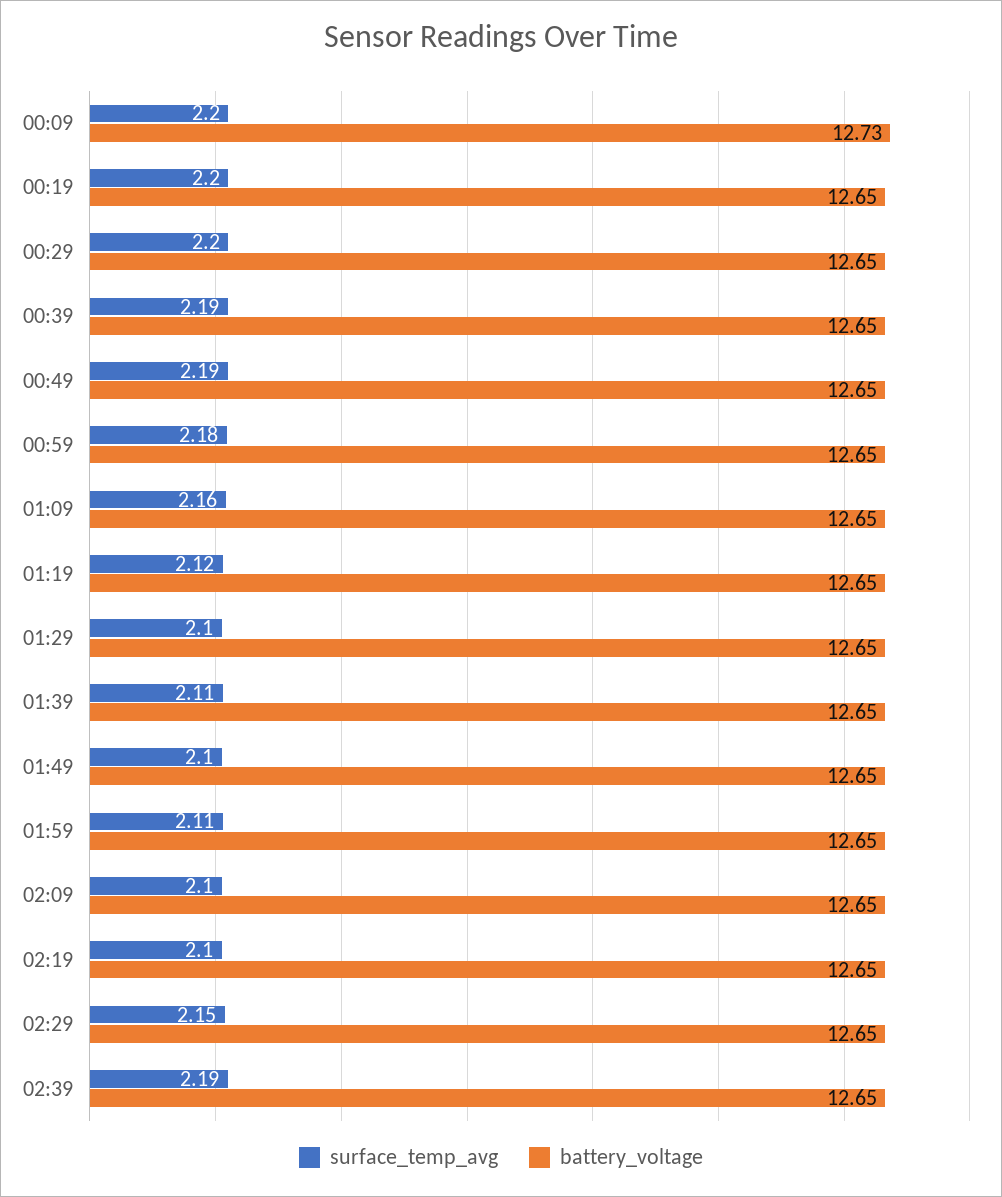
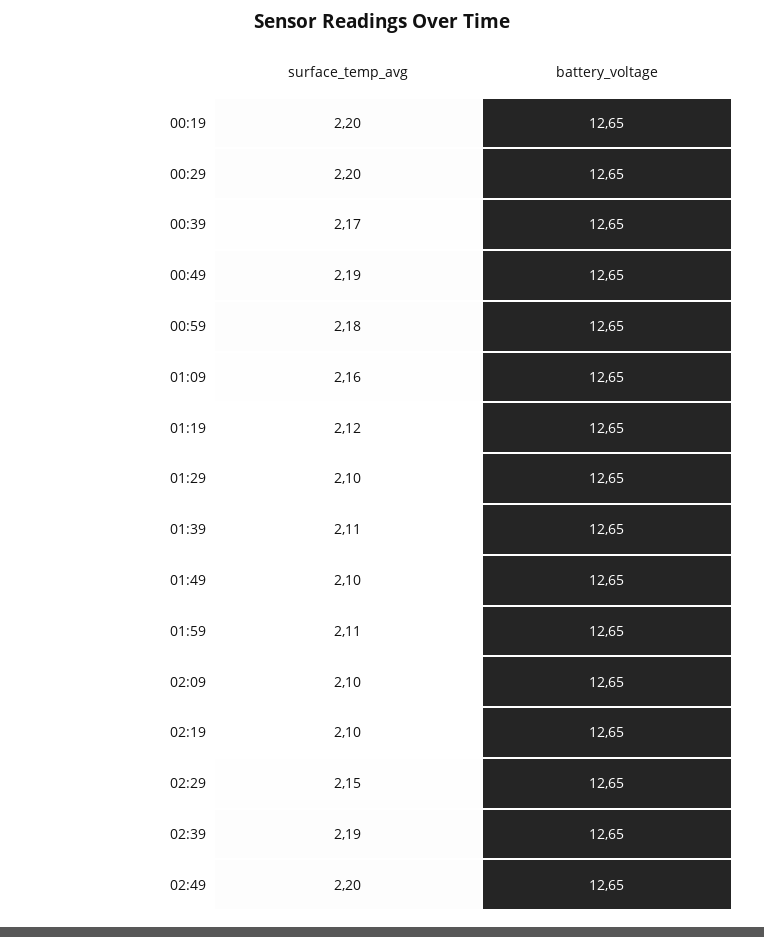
surface_temp_avg, 00:09: 2.2 -> none
battery_voltage, 00:09: 12.73 -> none
surface_temp_avg, 00:39: 2.19 -> 2.17
surface_temp_avg, 02:49: none -> 2.2
battery_voltage, 02:49: none -> 12.65

